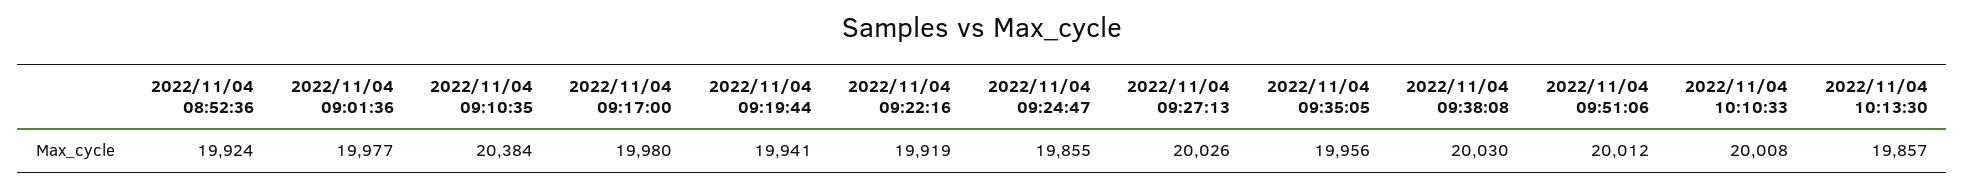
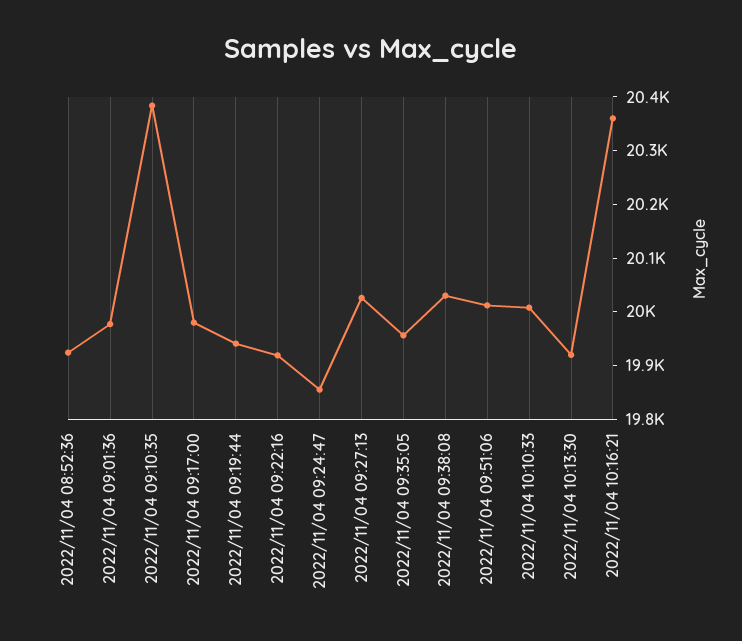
2022/11/04 10:13:30: 19857 -> 19920
2022/11/04 10:16:21: none -> 20360

